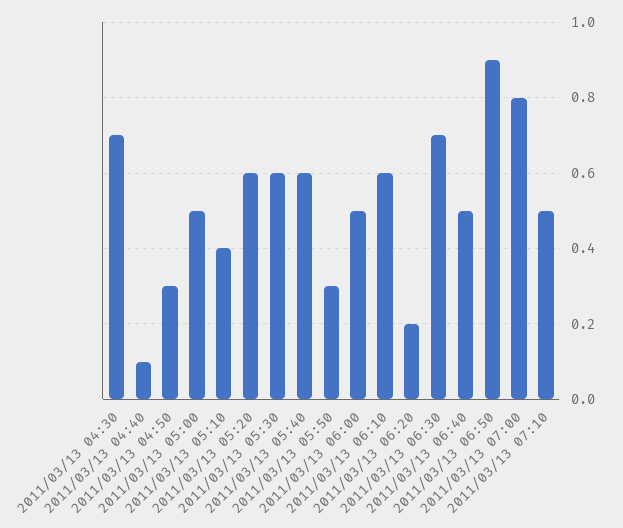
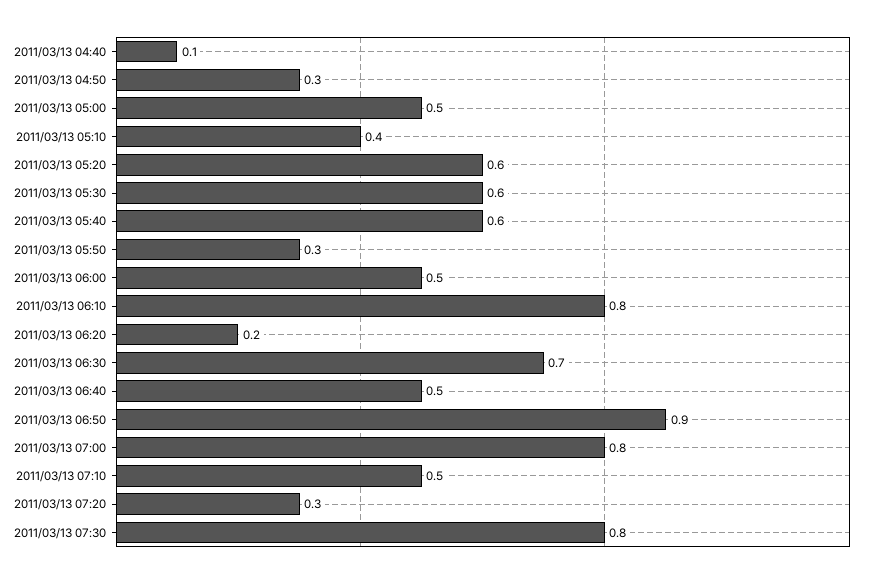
2011/03/13 04:30: 0.7 -> none
2011/03/13 06:10: 0.6 -> 0.8
2011/03/13 07:20: none -> 0.3
2011/03/13 07:30: none -> 0.8

